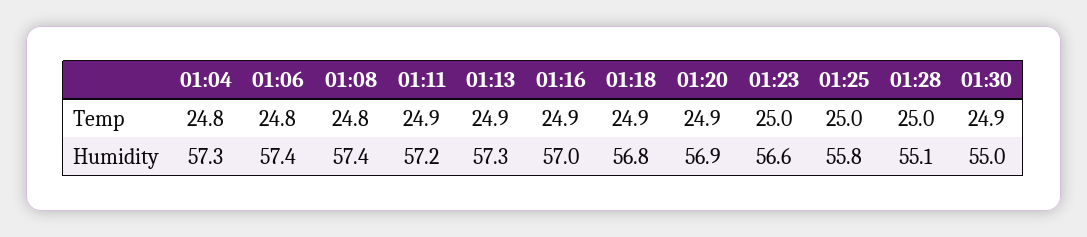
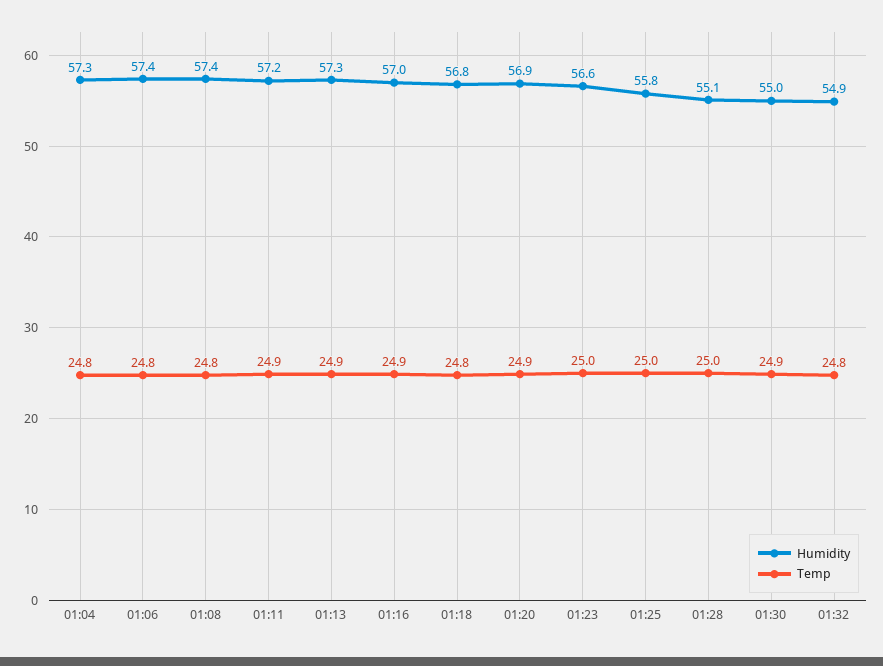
Temp, 01:18: 24.9 -> 24.8
Humidity, 01:32: none -> 54.9
Temp, 01:32: none -> 24.8

